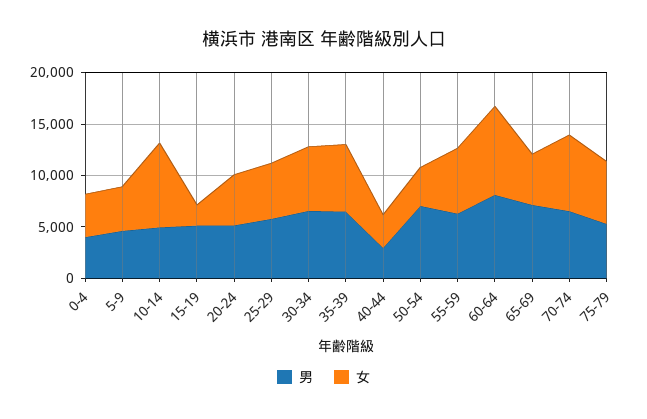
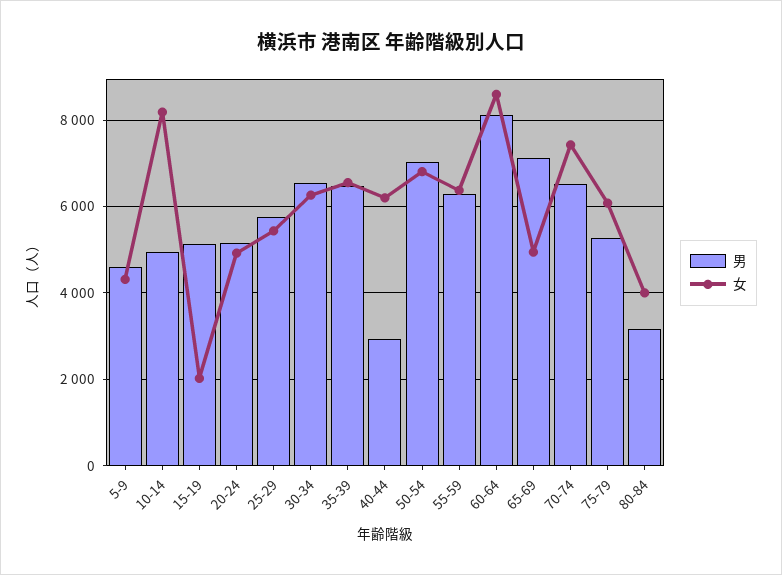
男, 0-4: 4000 -> none
女, 0-4: 4000 -> none
女, 40-44: 3000 -> 6200
女, 50-54: 4000 -> 6800
男, 80-84: none -> 3200
女, 80-84: none -> 4000

